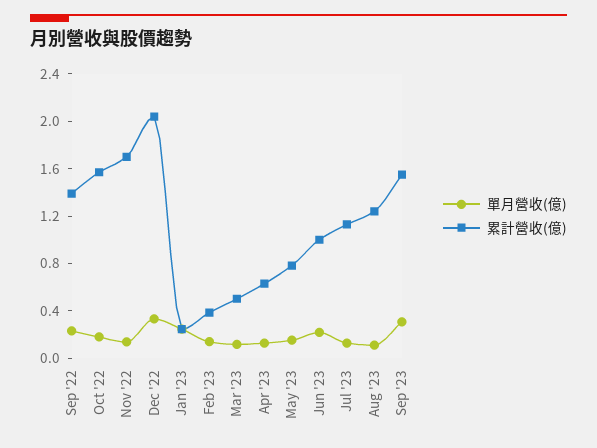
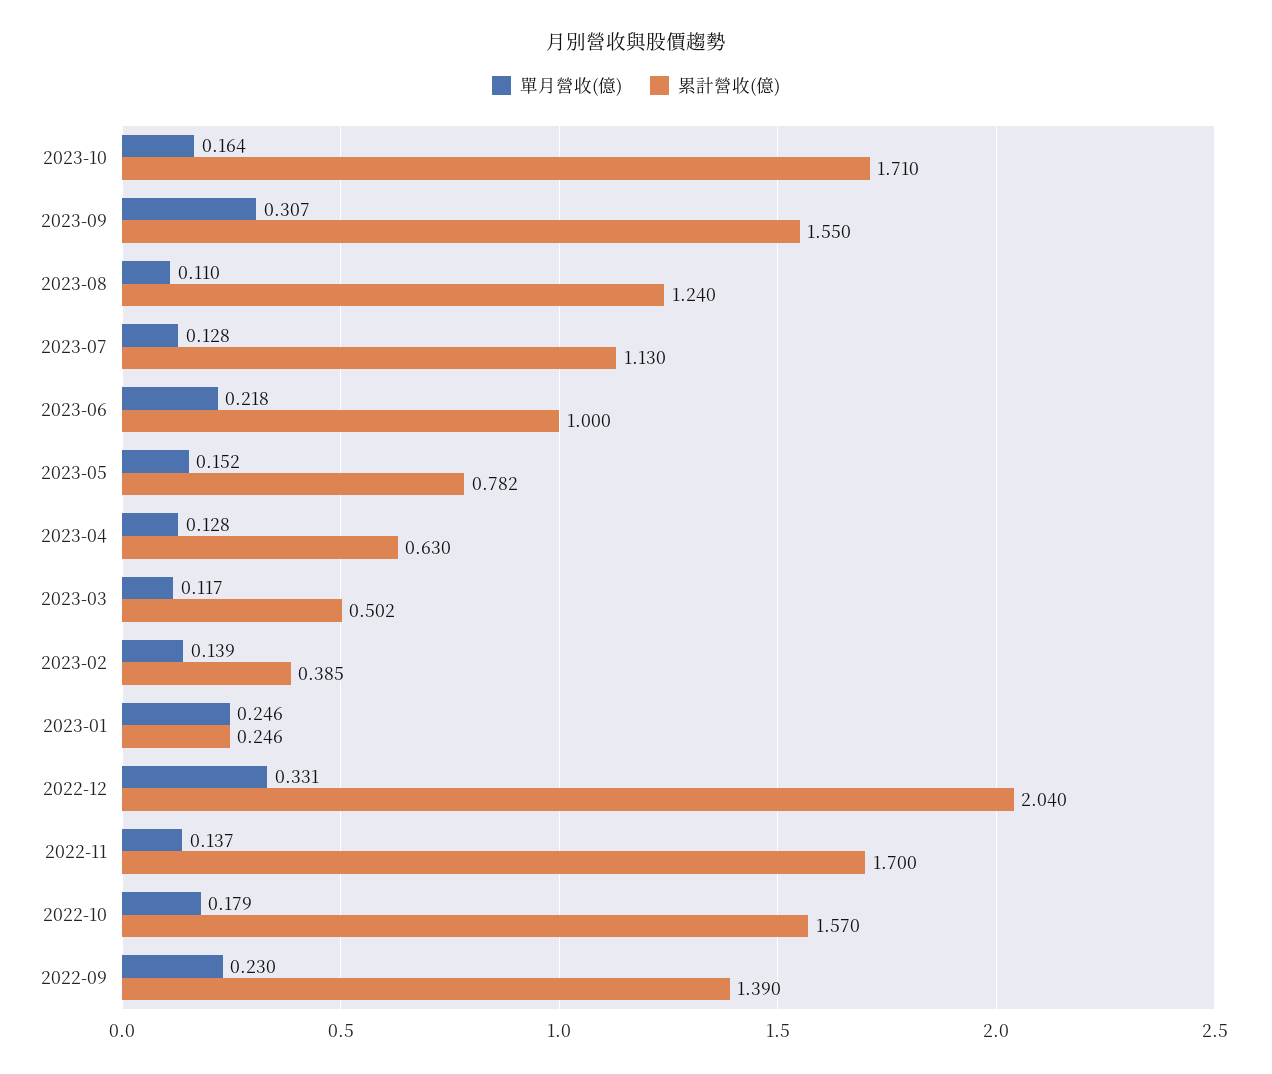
單月營收(億), 2023-10: none -> 0.164
累計營收(億), 2023-10: none -> 1.71

